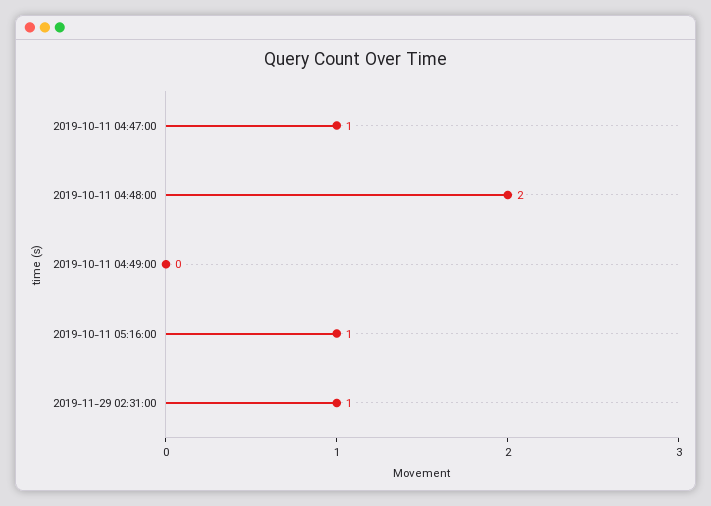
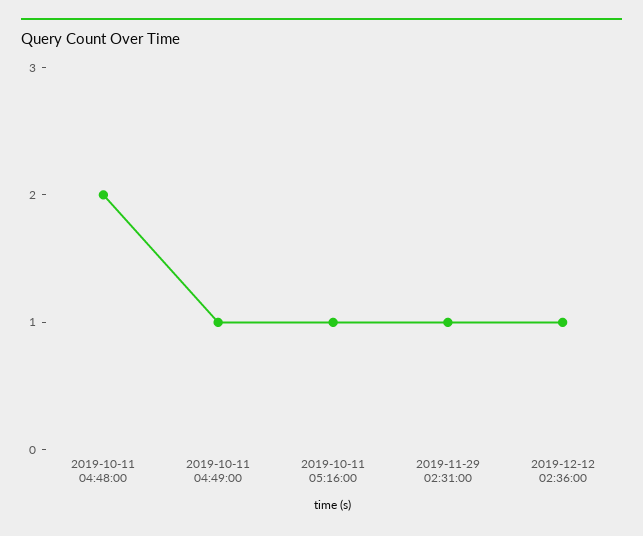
2019-10-11 04:47:00: 1 -> none
2019-10-11 04:49:00: 0 -> 1
2019-12-12 02:36:00: none -> 1

